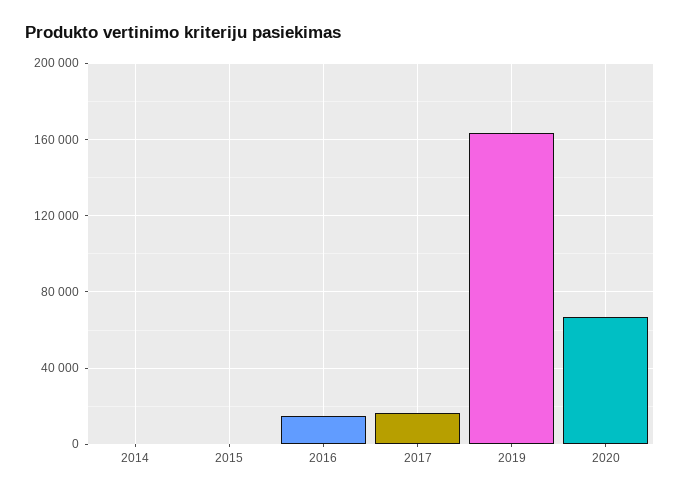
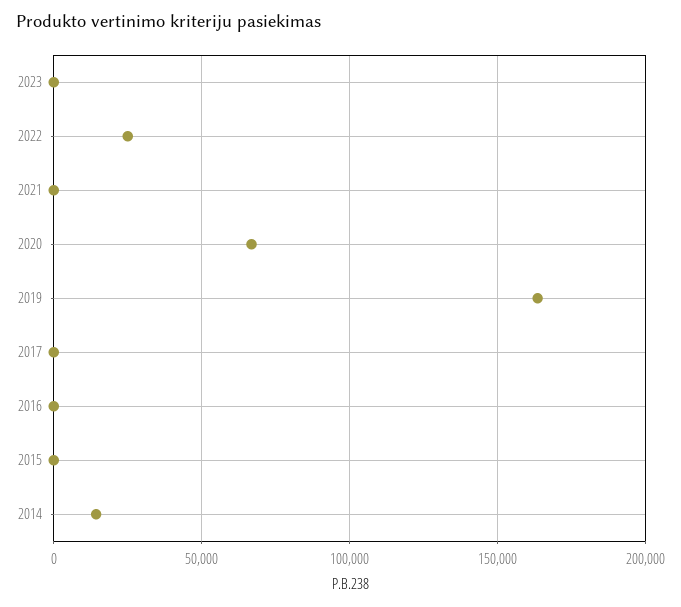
2014: 0 -> 15000
2016: 15000 -> 0
2017: 15000 -> 0
2023: none -> 0
2022: none -> 25000
2021: none -> 0

